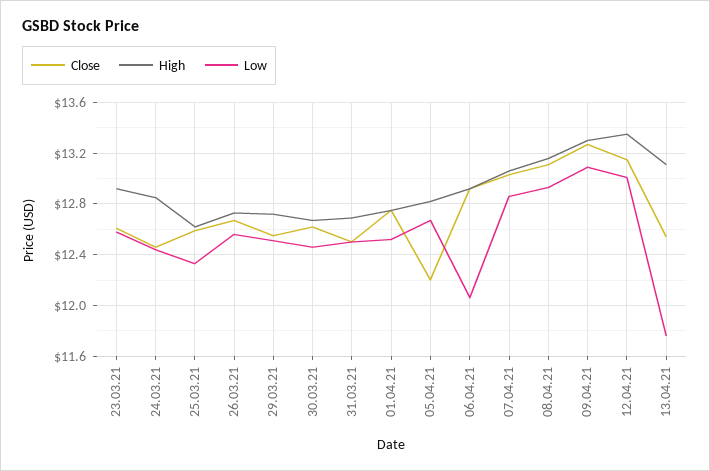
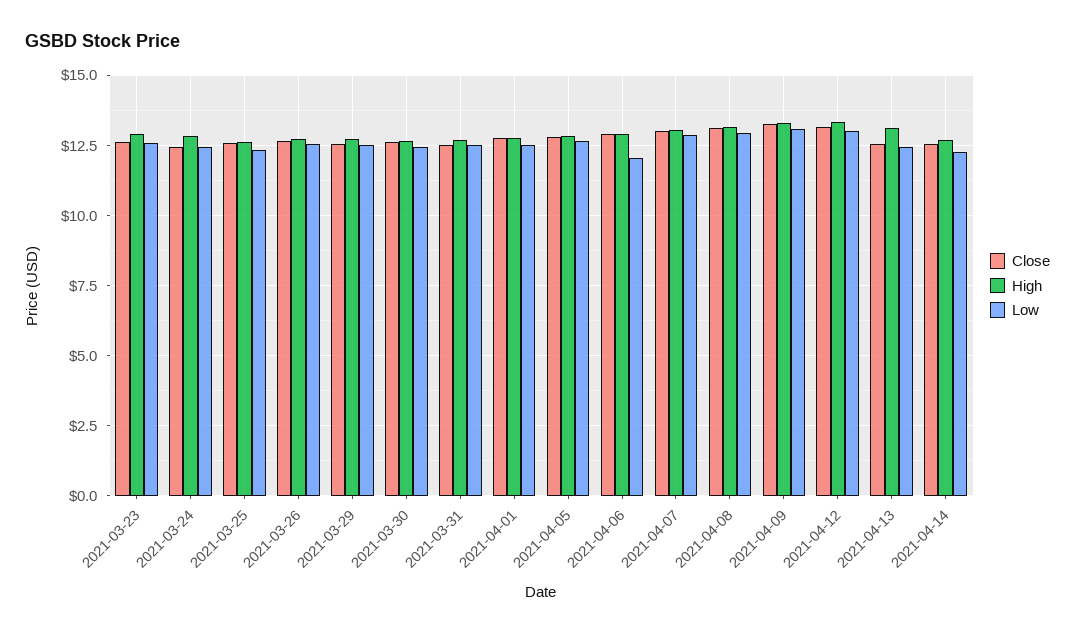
Close, 05.04.21: 12.2 -> 12.75
Low, 13.04.21: 11.75 -> 12.5
Close, 2021-04-14: none -> 12.5
High, 2021-04-14: none -> 12.75
Low, 2021-04-14: none -> 12.25

